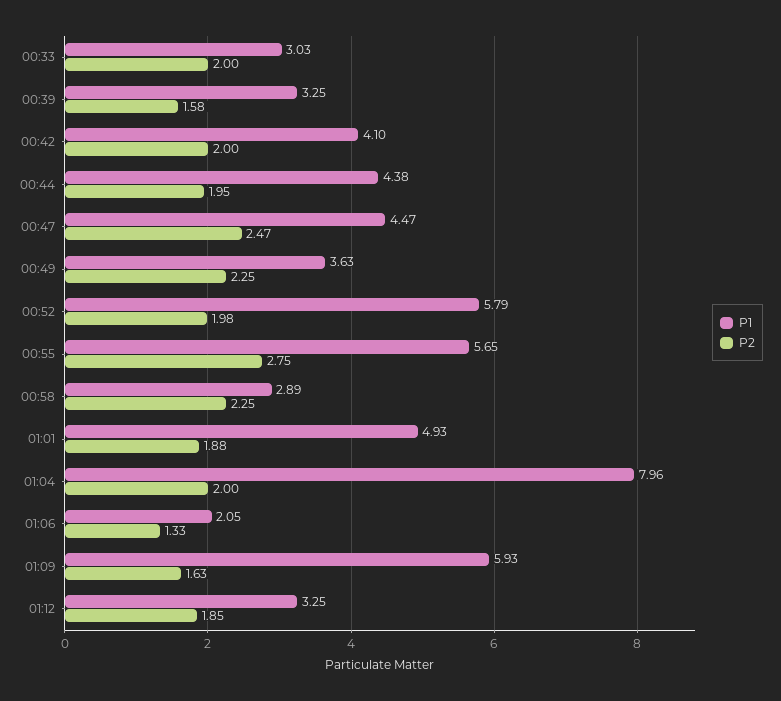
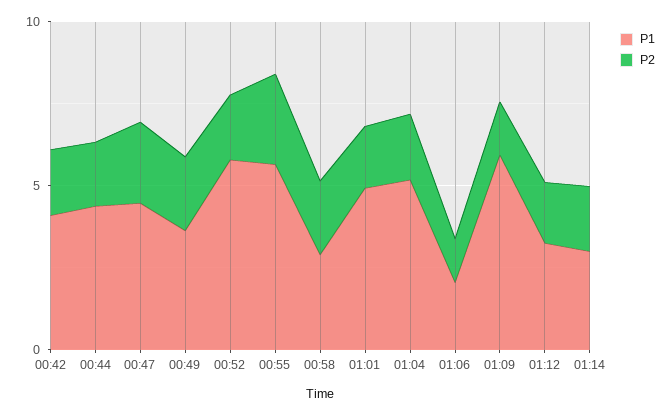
P1, 00:33: 3.03 -> none
P2, 00:33: 2 -> none
P1, 00:39: 3.25 -> none
P2, 00:39: 1.58 -> none
P1, 01:04: 7.96 -> 5
P1, 01:14: none -> 3
P2, 01:14: none -> 2

